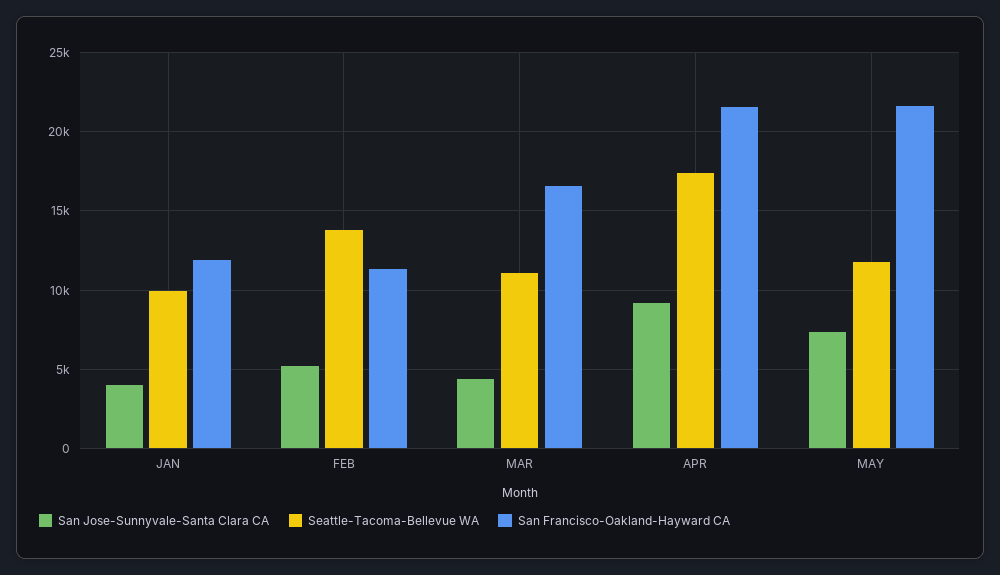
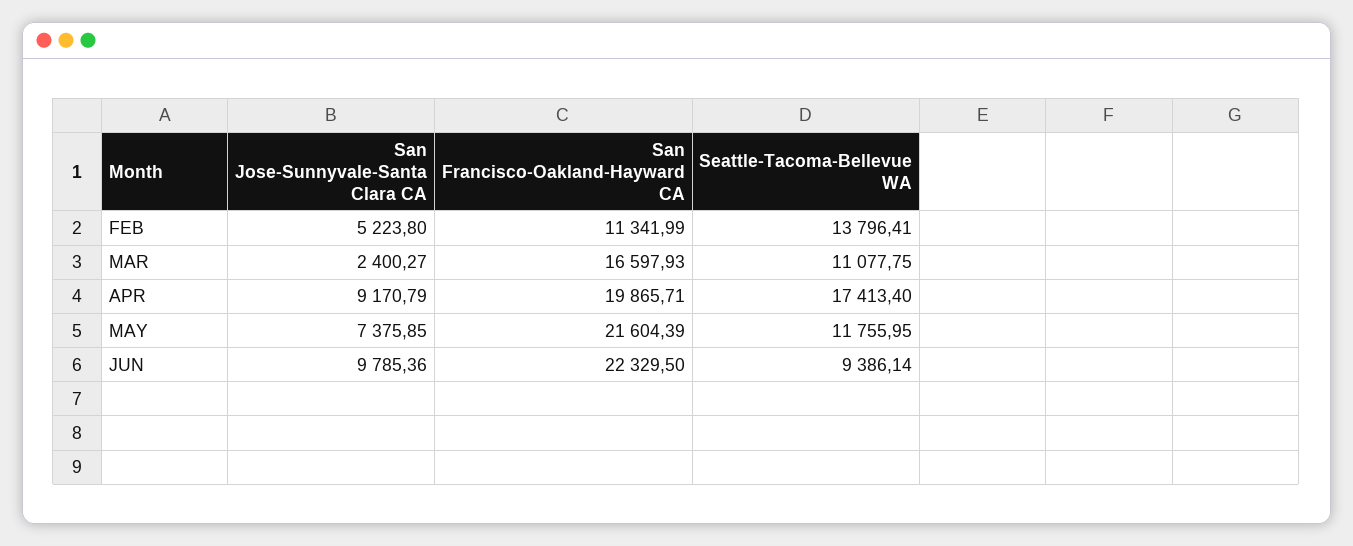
San Jose-Sunnyvale-Santa Clara CA, JAN: 4000 -> none
Seattle-Tacoma-Bellevue WA, JAN: 10000 -> none
San Francisco-Oakland-Hayward CA, JAN: 12000 -> none
San Jose-Sunnyvale-Santa Clara CA, MAR: 4500 -> 2400.27
San Francisco-Oakland-Hayward CA, APR: 21500 -> 19865.71
San Jose-Sunnyvale-Santa Clara CA, JUN: none -> 9785.36
San Francisco-Oakland-Hayward CA, JUN: none -> 22329.5
Seattle-Tacoma-Bellevue WA, JUN: none -> 9386.14

